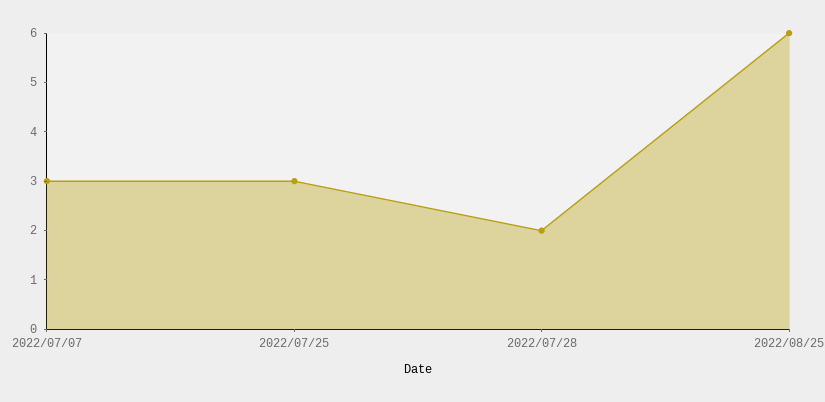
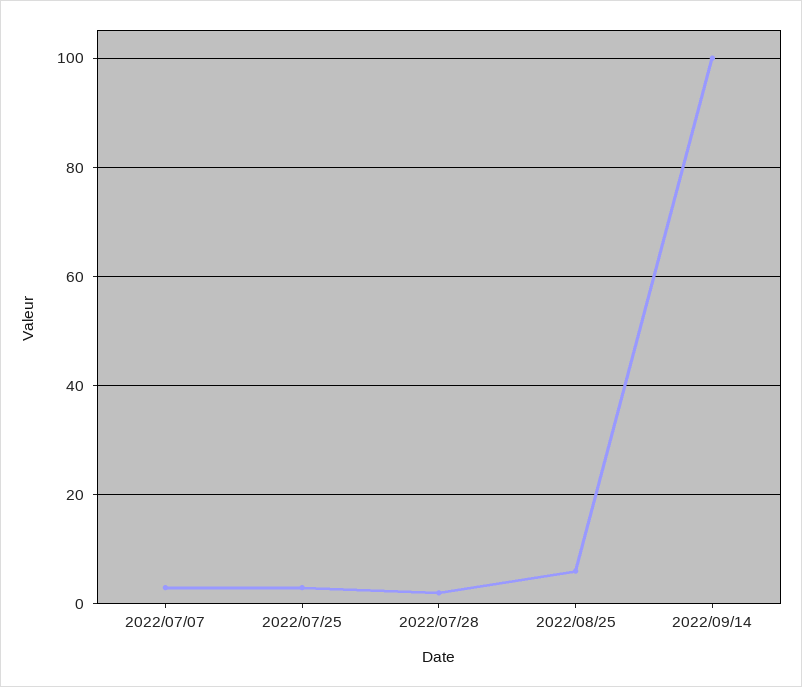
2022/09/14: none -> 100

